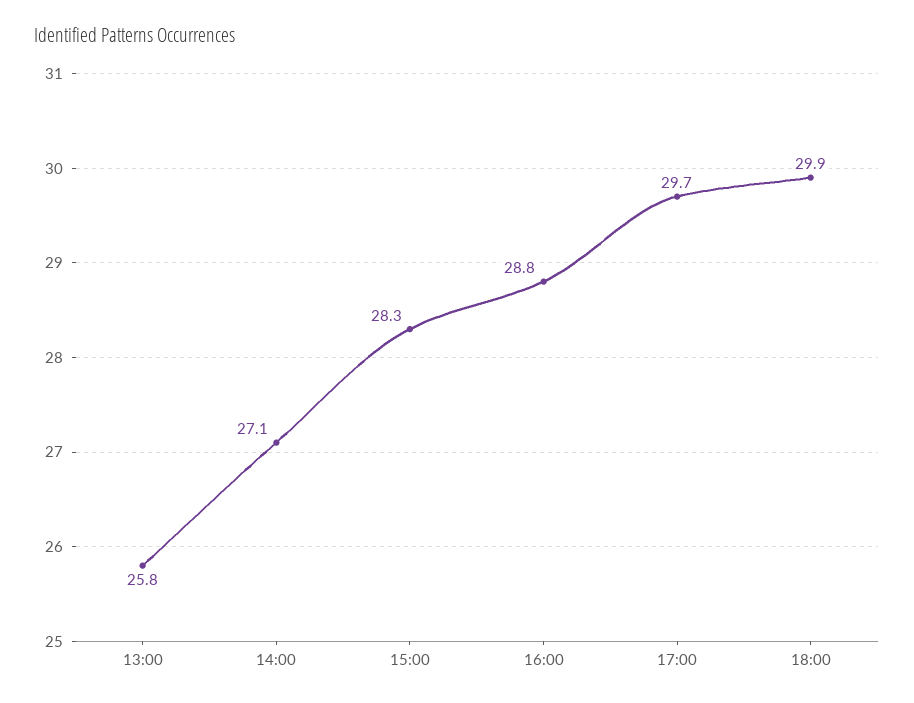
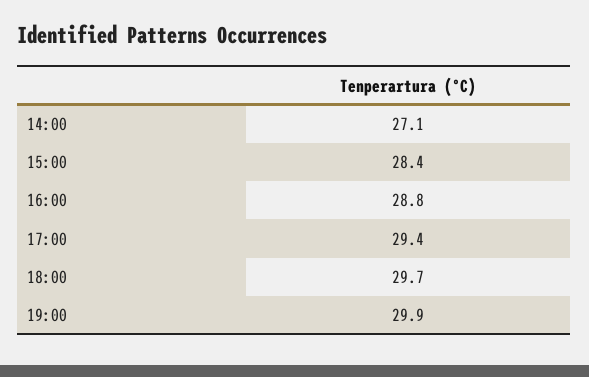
13:00: 25.8 -> none
15:00: 28.3 -> 28.4
17:00: 29.7 -> 29.4
18:00: 29.9 -> 29.7
19:00: none -> 29.9

